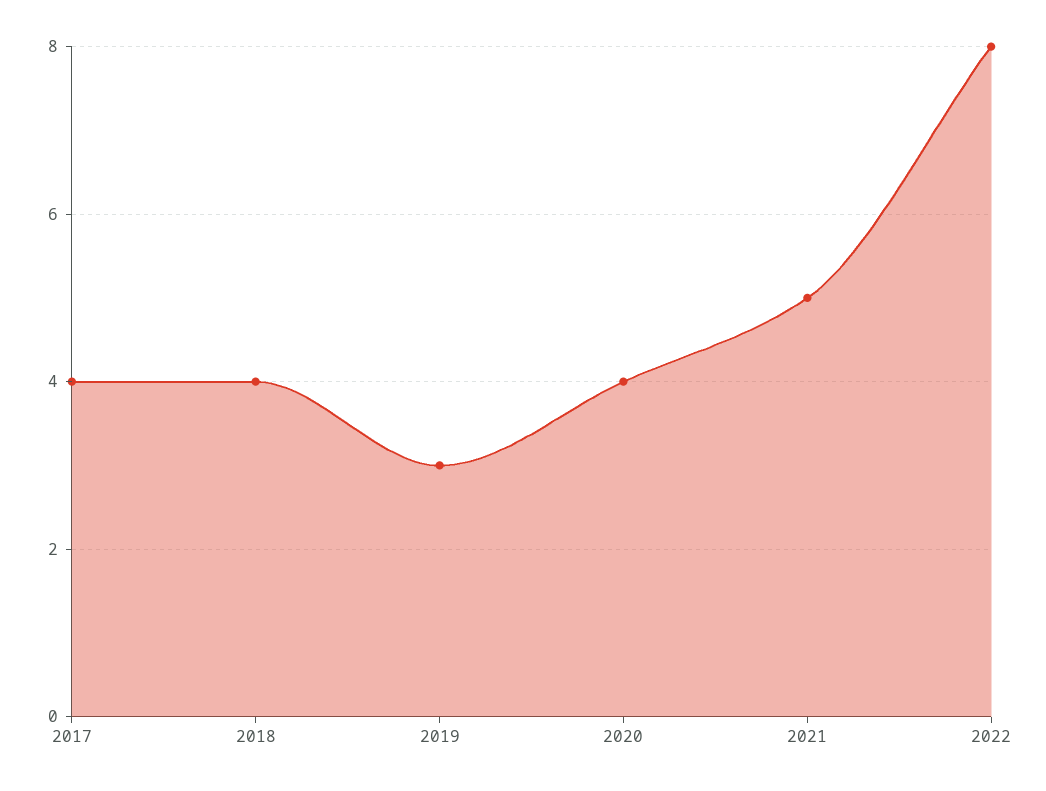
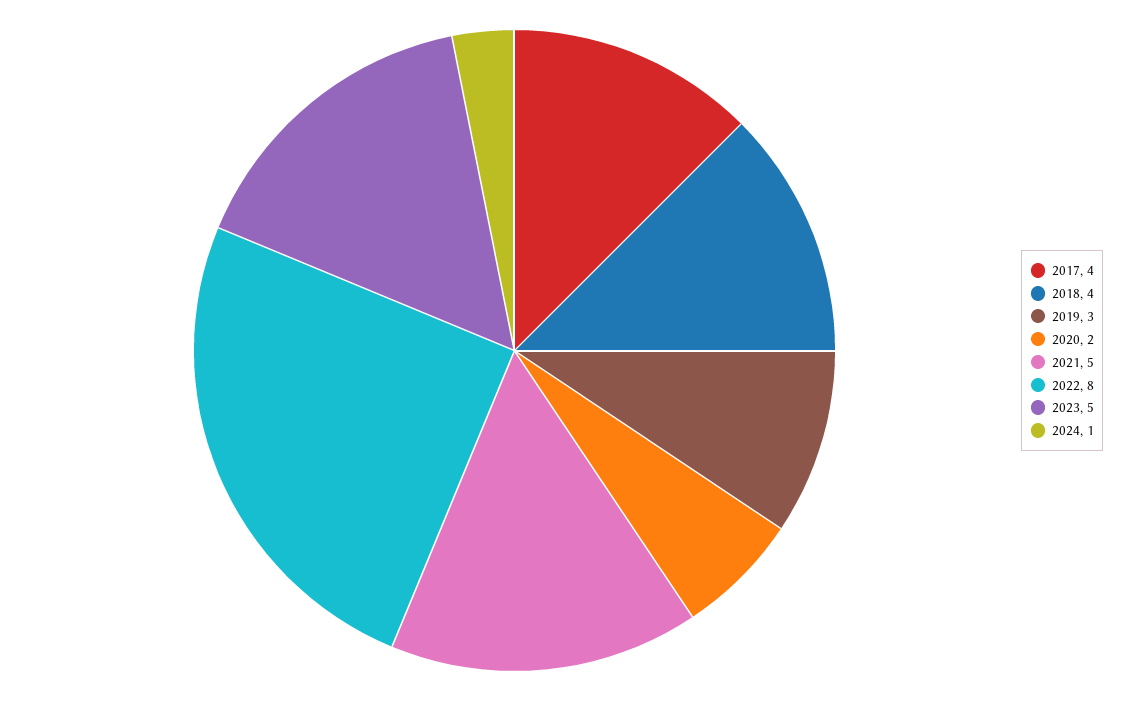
2020: 4 -> 2
2023: none -> 5
2024: none -> 1

